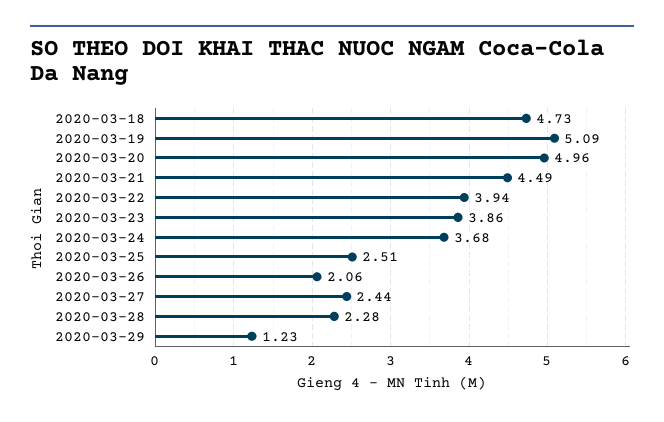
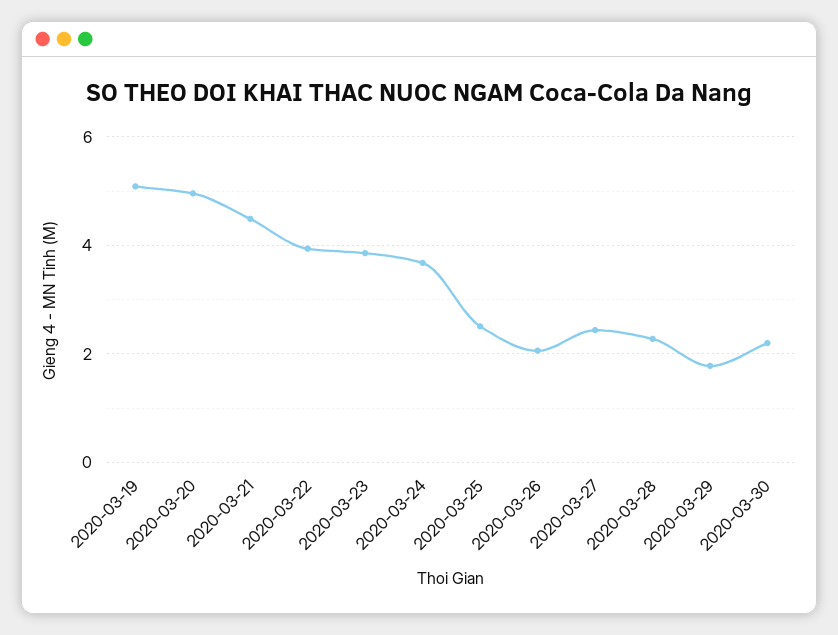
2020-03-18: 4.73 -> none
2020-03-29: 1.23 -> 1.8
2020-03-30: none -> 2.2

